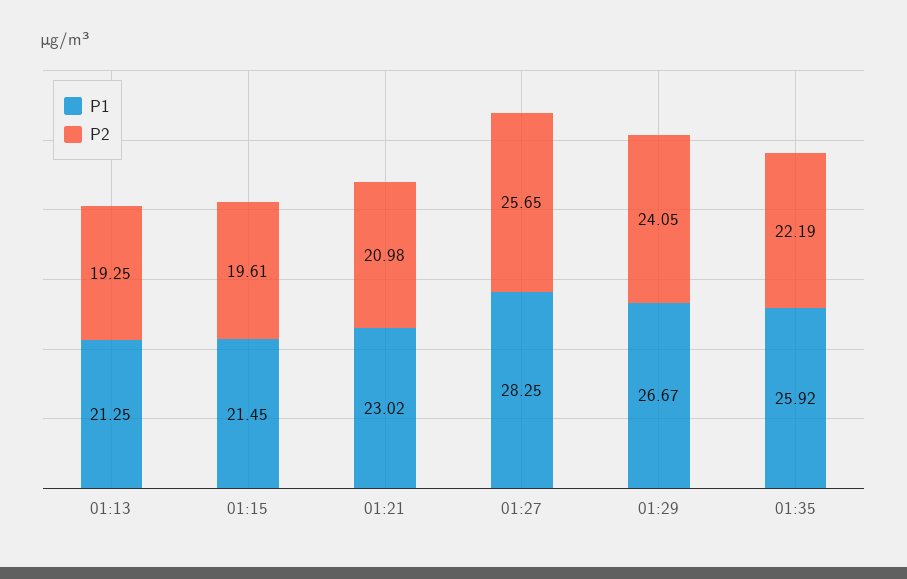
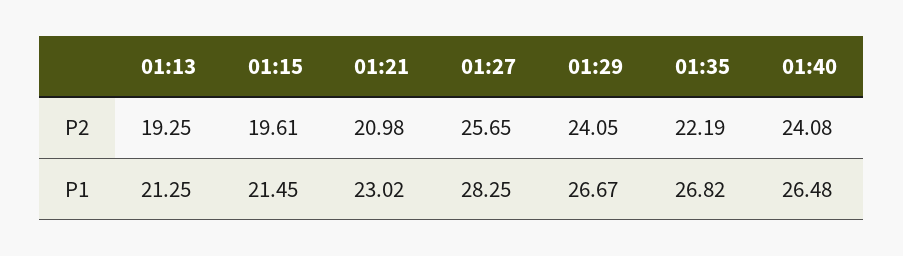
P1, 01:35: 25.92 -> 26.82
P2, 01:40: none -> 24.08
P1, 01:40: none -> 26.48

